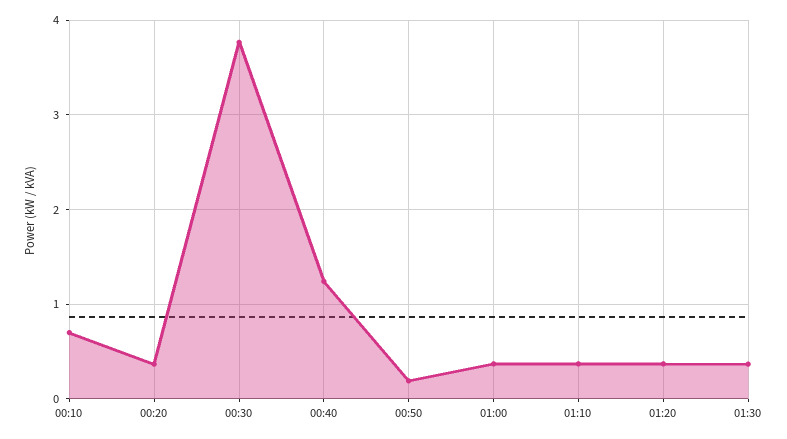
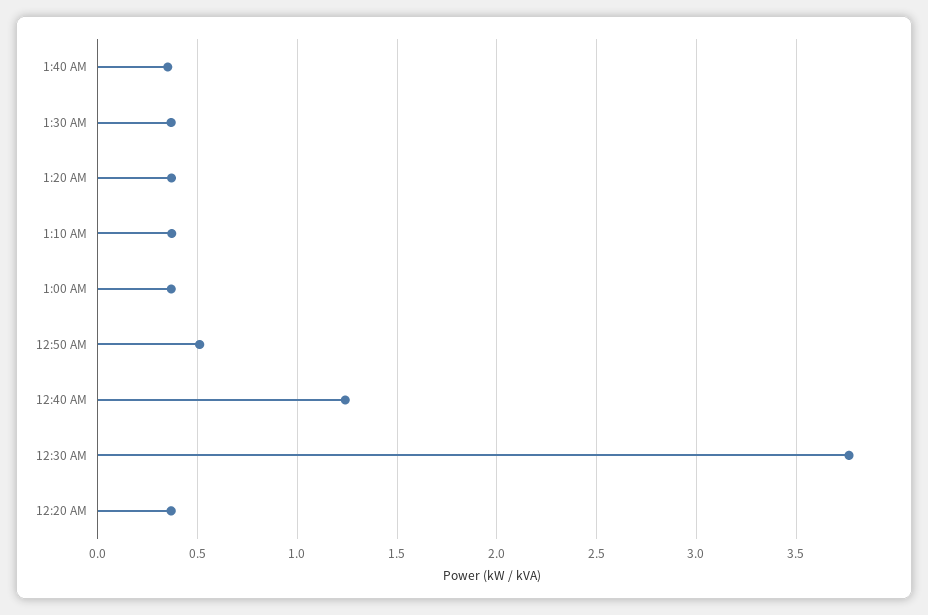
00:10: 0.7 -> none
00:50: 0.2 -> 0.5
1:40 AM: none -> 0.35

